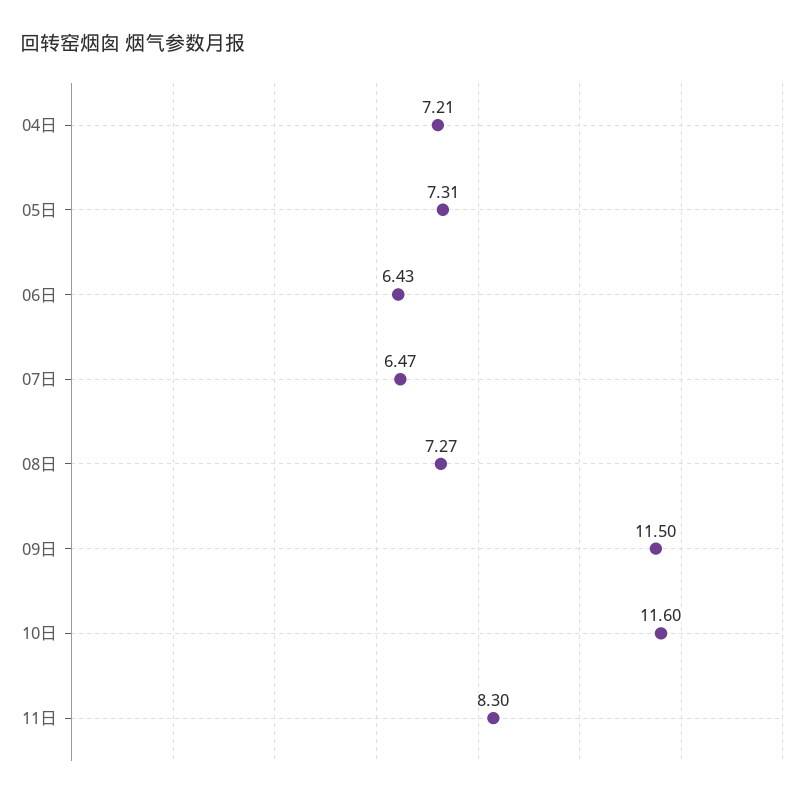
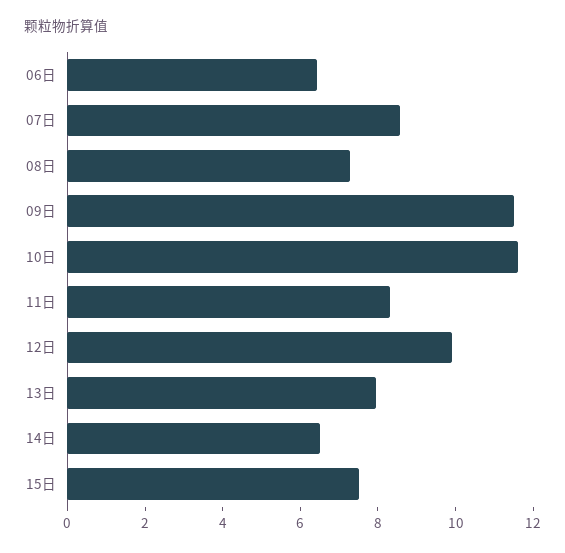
04日: 7.21 -> none
05日: 7.31 -> none
07日: 6.47 -> 8.5
12日: none -> 10
13日: none -> 8
14日: none -> 6.5
15日: none -> 7.5

